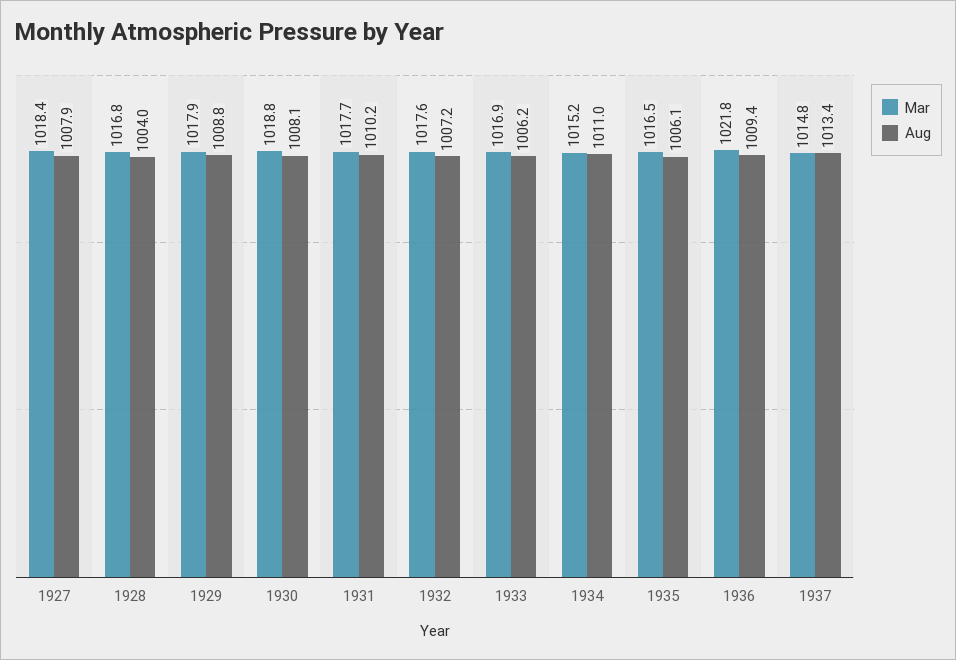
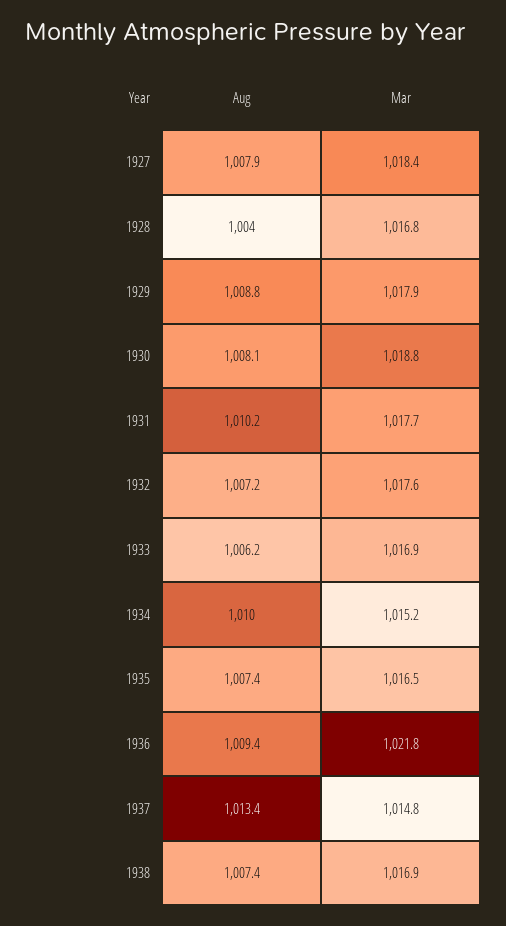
Aug, 1934: 1011 -> 1010
Aug, 1935: 1006.1 -> 1007.4
Aug, 1938: none -> 1007.4
Mar, 1938: none -> 1016.9

